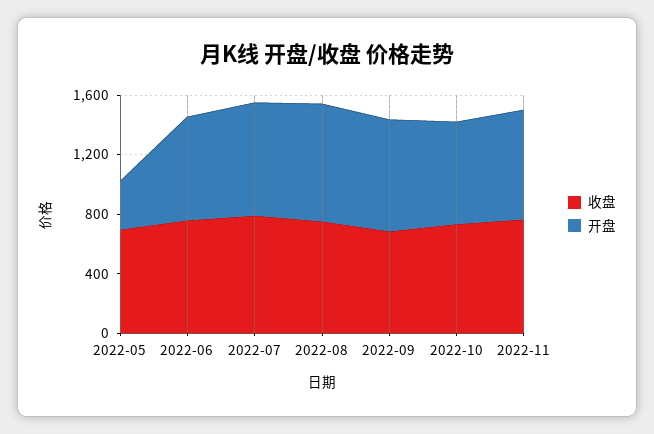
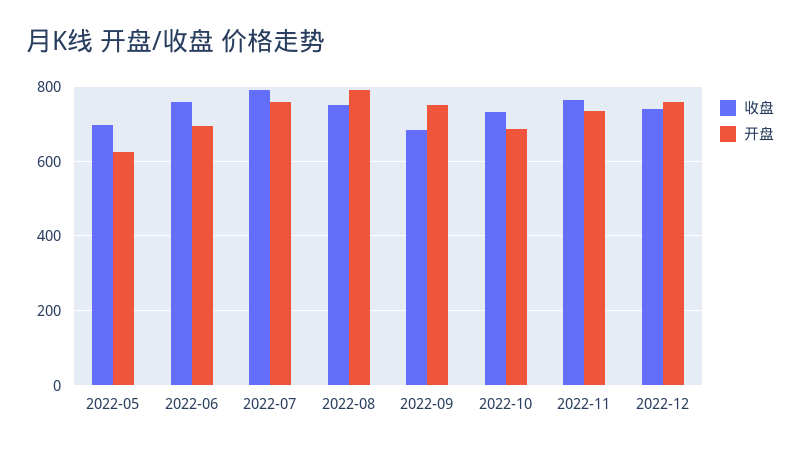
开盘, 2022-05: 300 -> 620
收盘, 2022-12: none -> 740
开盘, 2022-12: none -> 760

